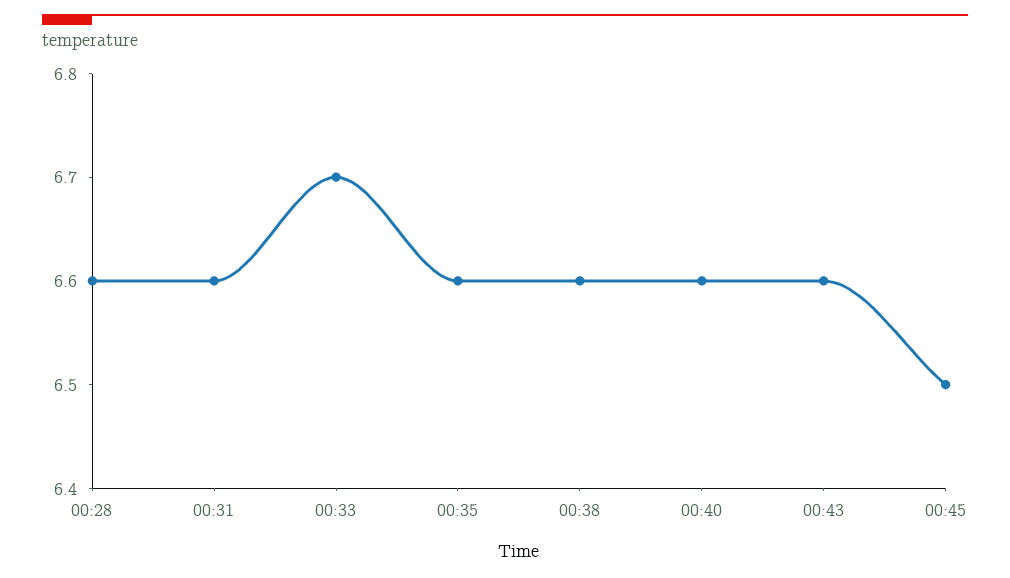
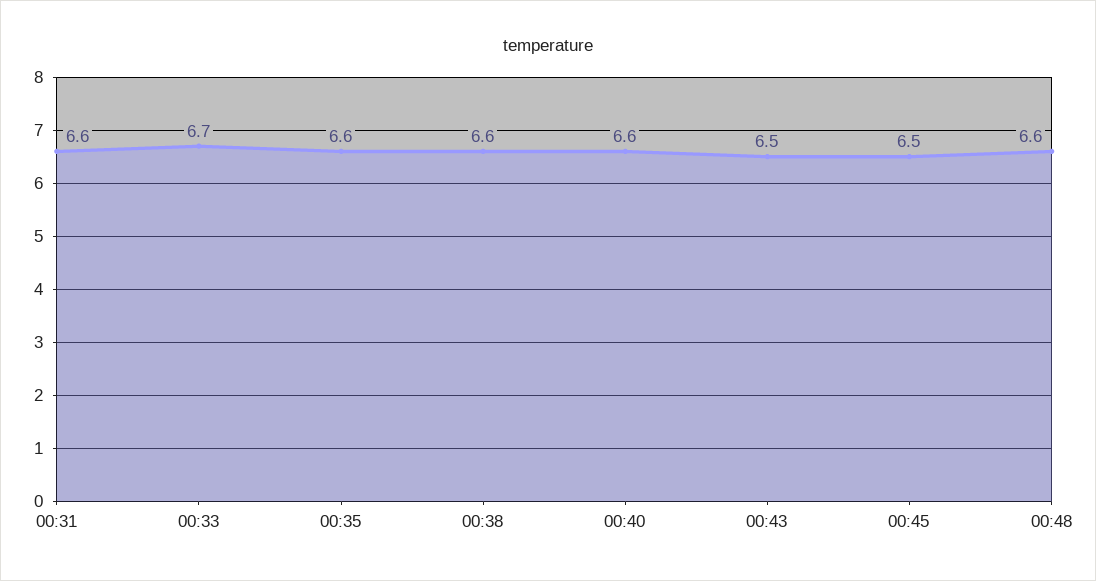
00:28: 6.6 -> none
00:43: 6.6 -> 6.5
00:48: none -> 6.6

